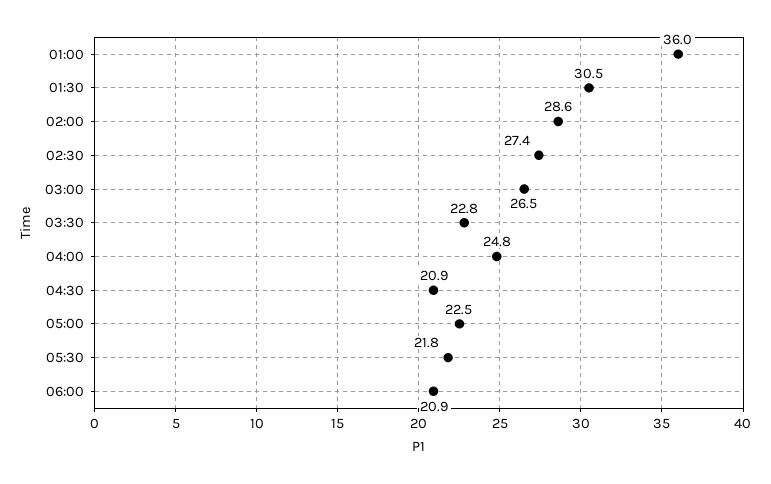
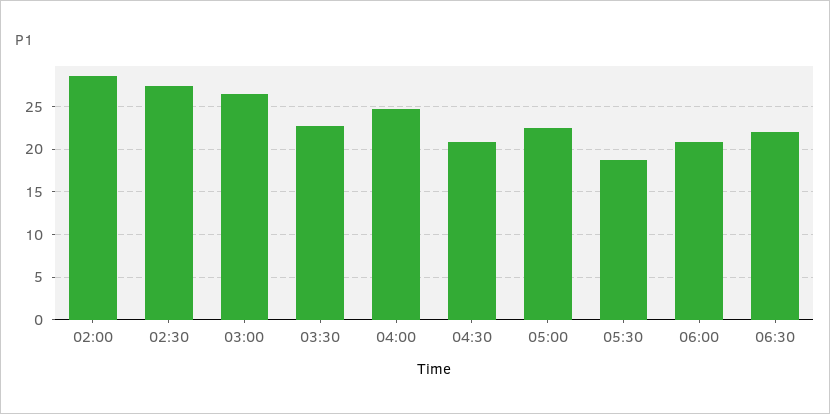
01:00: 36 -> none
01:30: 30.5 -> none
05:30: 21.8 -> 19
06:30: none -> 22

